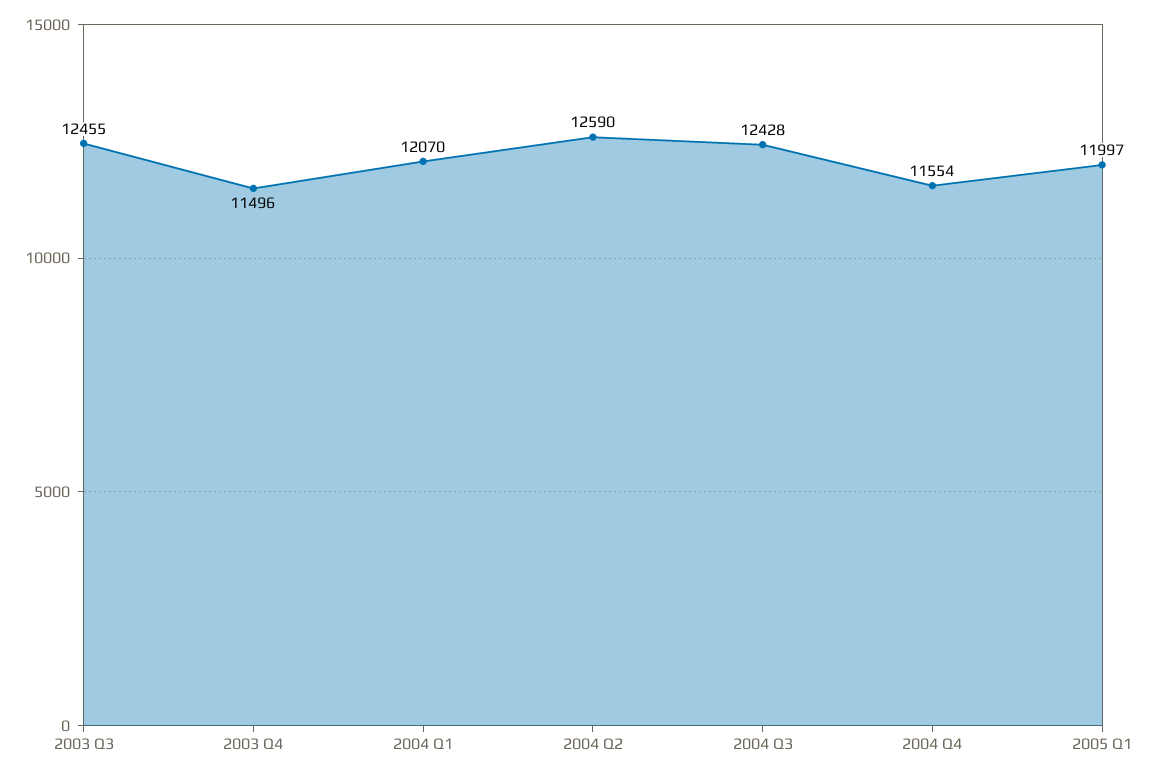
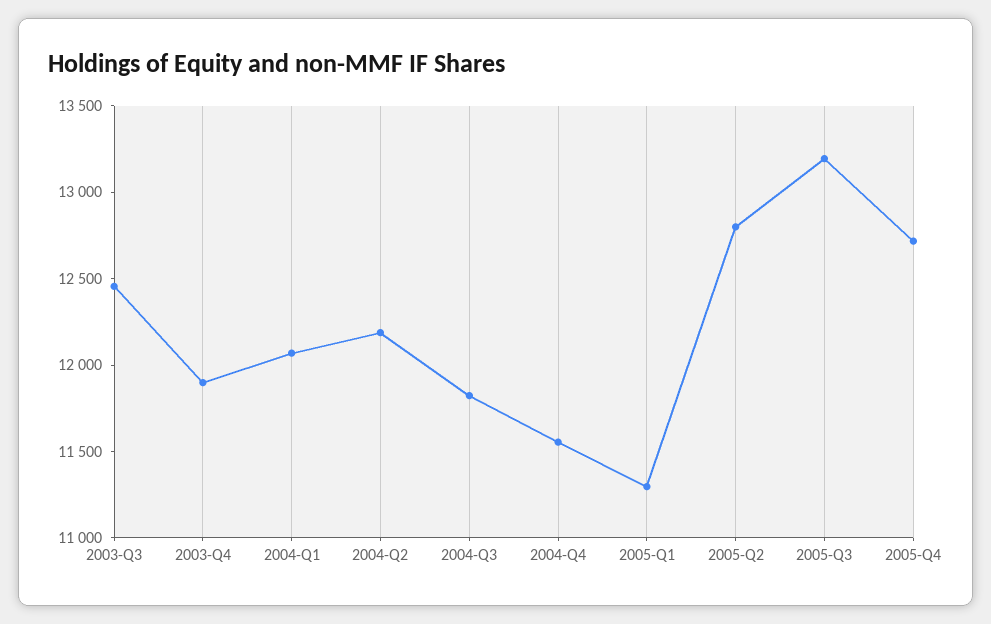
2003 Q4: 11496 -> 11900
2004 Q2: 12590 -> 12200
2004 Q3: 12428 -> 11800
2005 Q1: 11997 -> 11300
2005-Q2: none -> 12800
2005-Q3: none -> 13200
2005-Q4: none -> 12700

